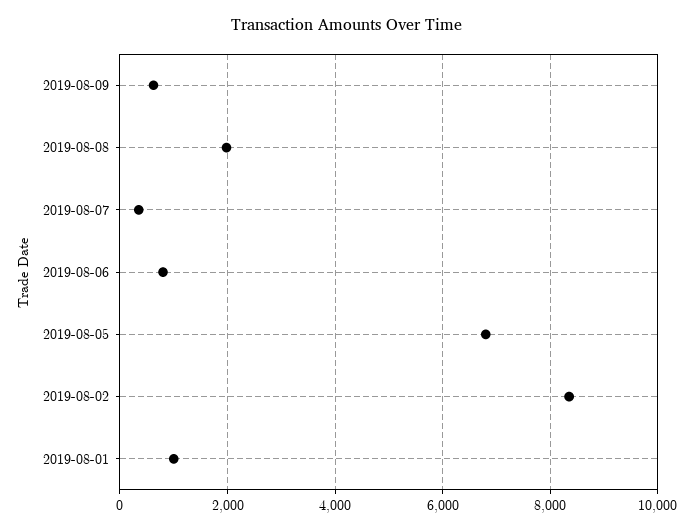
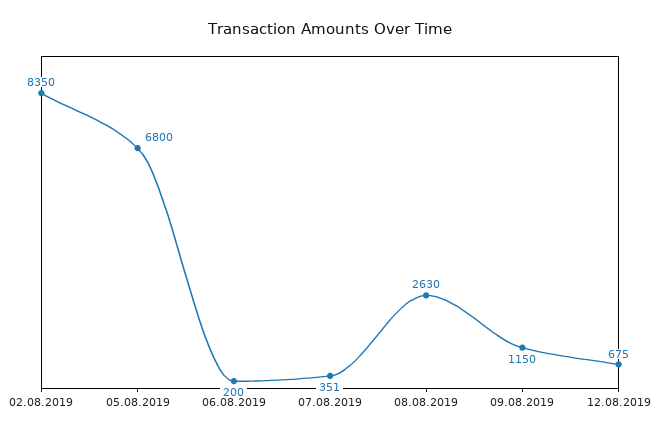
2019-08-09: 600 -> 1150
2019-08-08: 2000 -> 2630
2019-08-06: 800 -> 200
2019-08-01: 1000 -> none
12.08.2019: none -> 675

